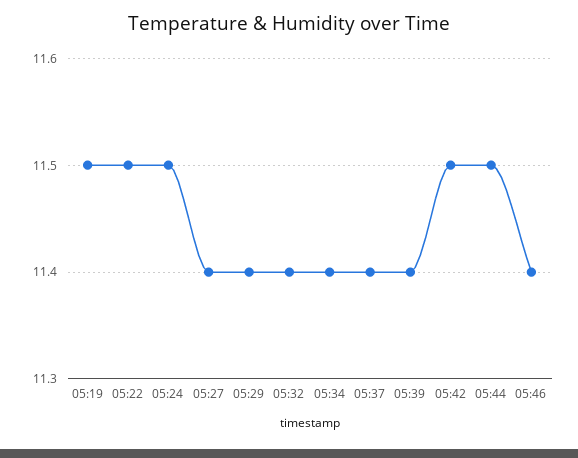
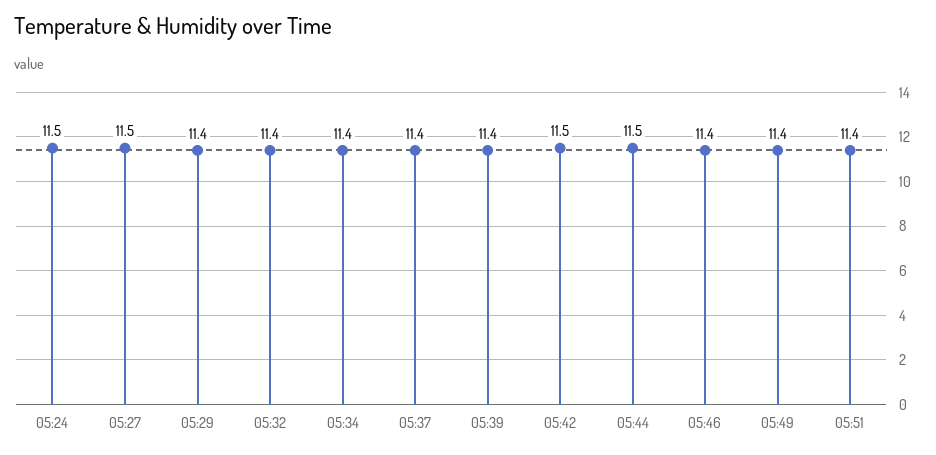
05:19: 11.5 -> none
05:22: 11.5 -> none
05:27: 11.4 -> 11.5
05:49: none -> 11.4
05:51: none -> 11.4

